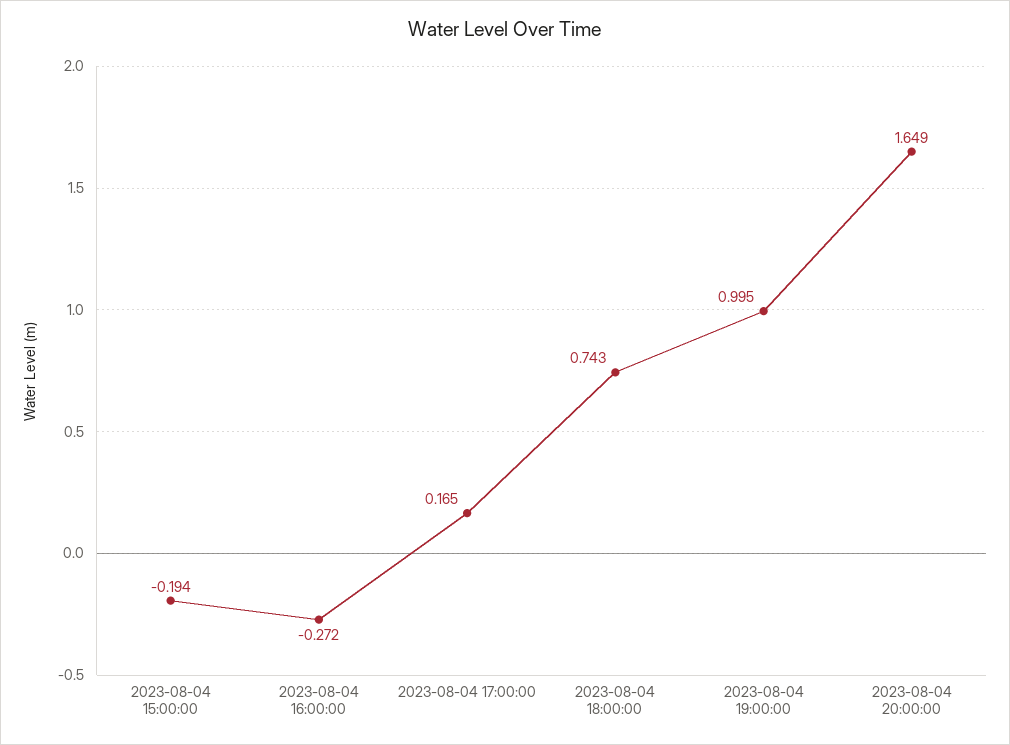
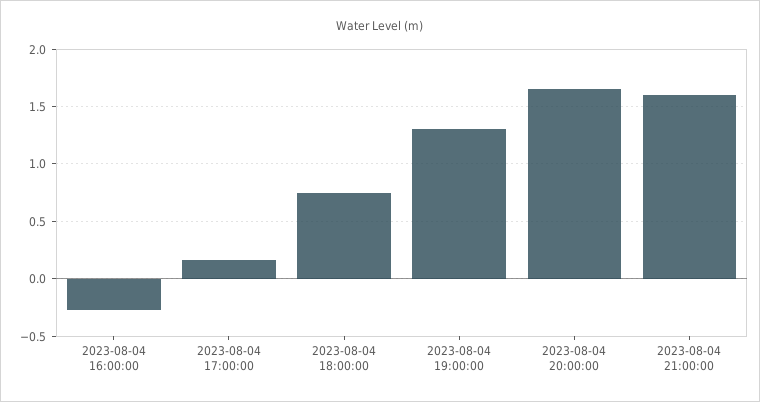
2023-08-04 15:00:00: -0.194 -> none
2023-08-04 19:00:00: 0.995 -> 1.3
2023-08-04 21:00:00: none -> 1.6

